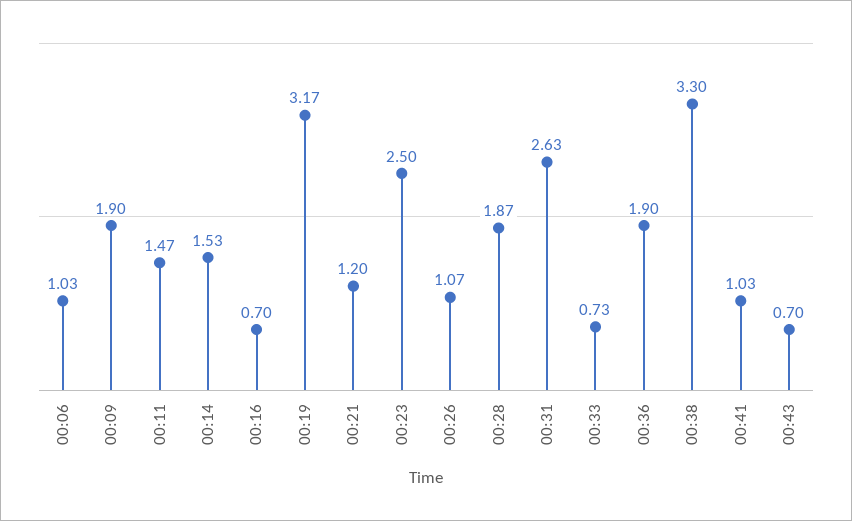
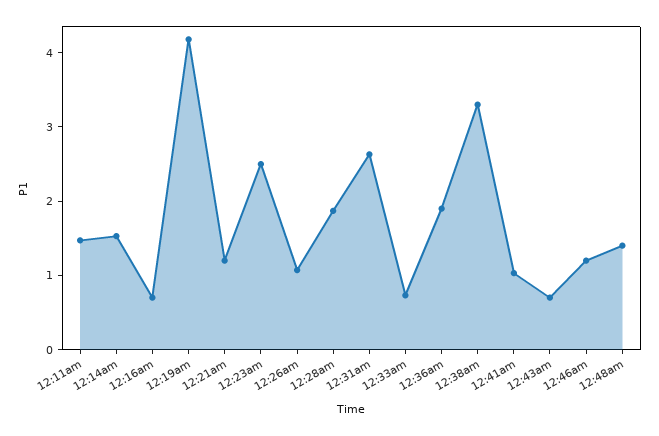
00:06: 1.03 -> none
00:09: 1.9 -> none
00:19: 3.17 -> 4.2
12:46am: none -> 1.2
12:48am: none -> 1.4

